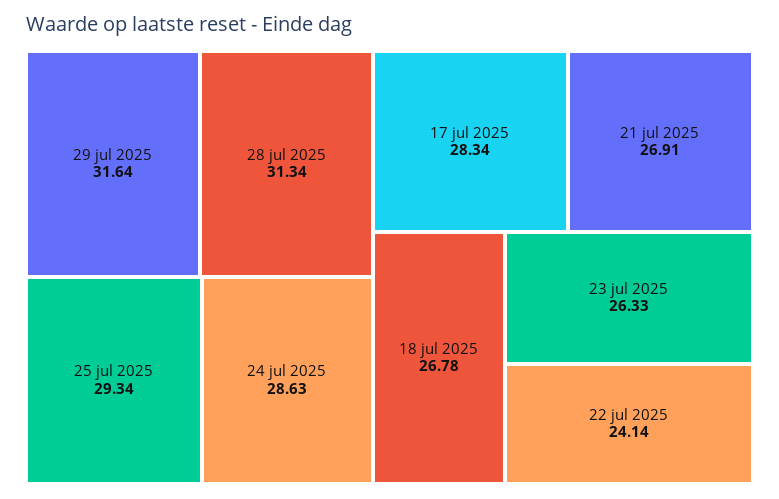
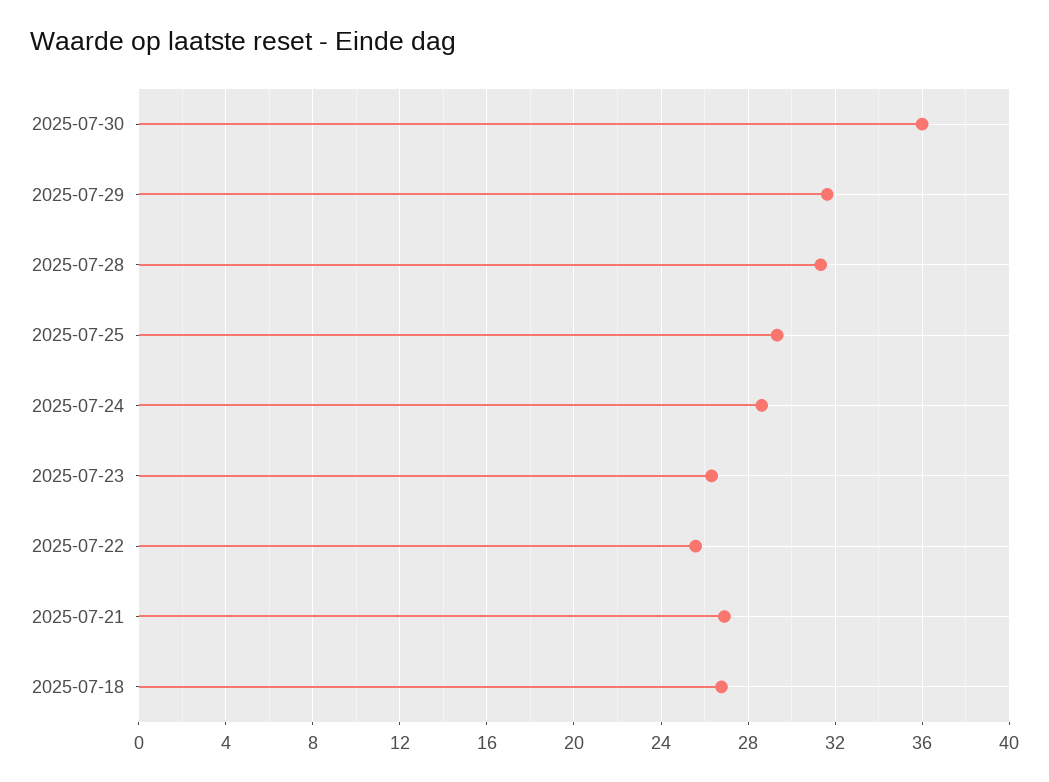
17 jul 2025: 28.34 -> none
22 jul 2025: 24.14 -> 25.5
2025-07-30: none -> 36

